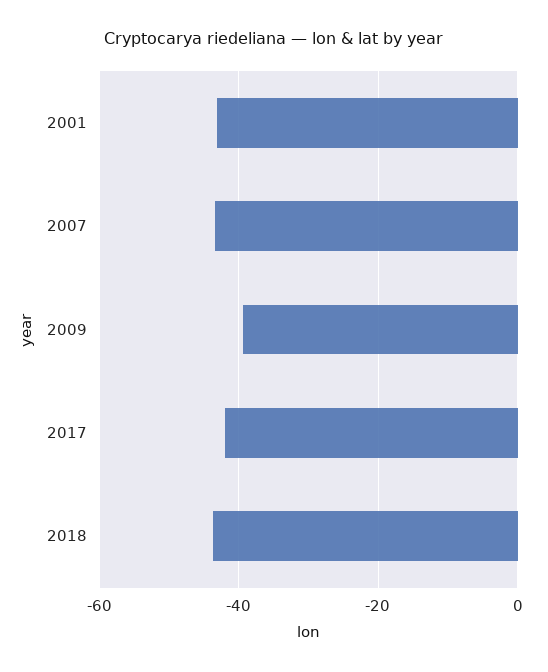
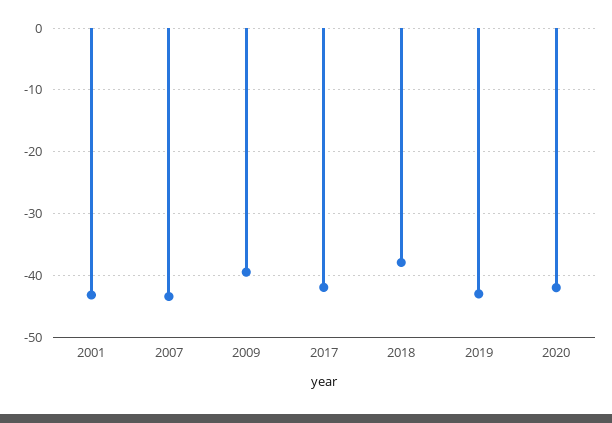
2018: -44 -> -38
2019: none -> -43
2020: none -> -42

